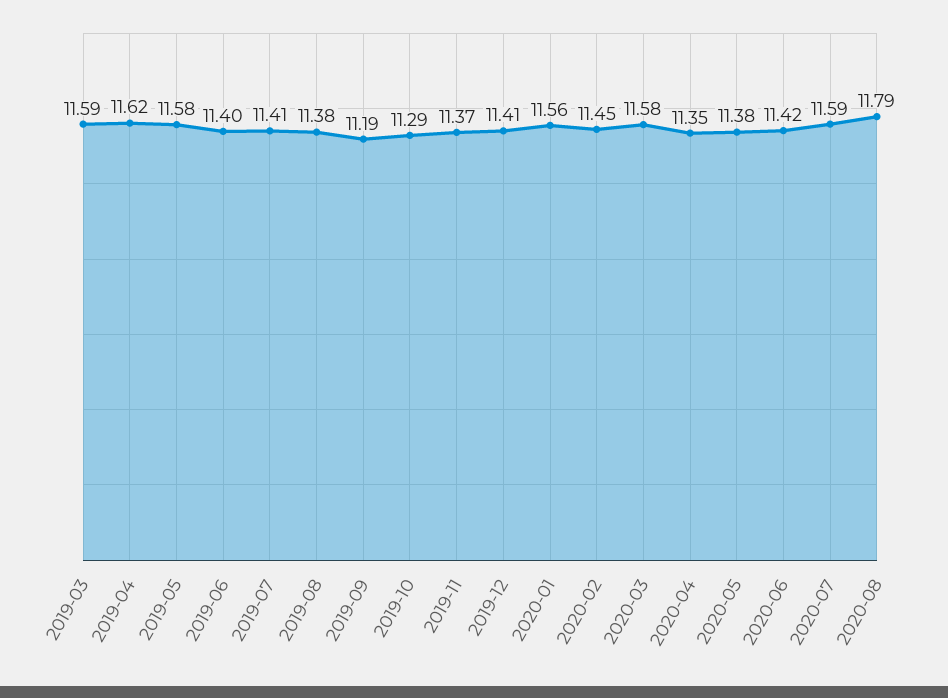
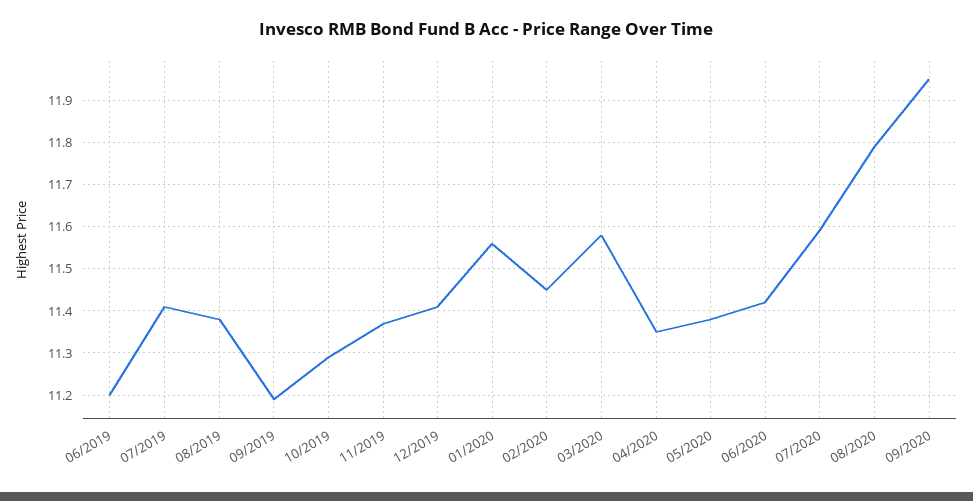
2019-03: 11.59 -> none
2019-04: 11.62 -> none
2019-05: 11.58 -> none
2019-06: 11.4 -> 11.2
09/2020: none -> 11.95

